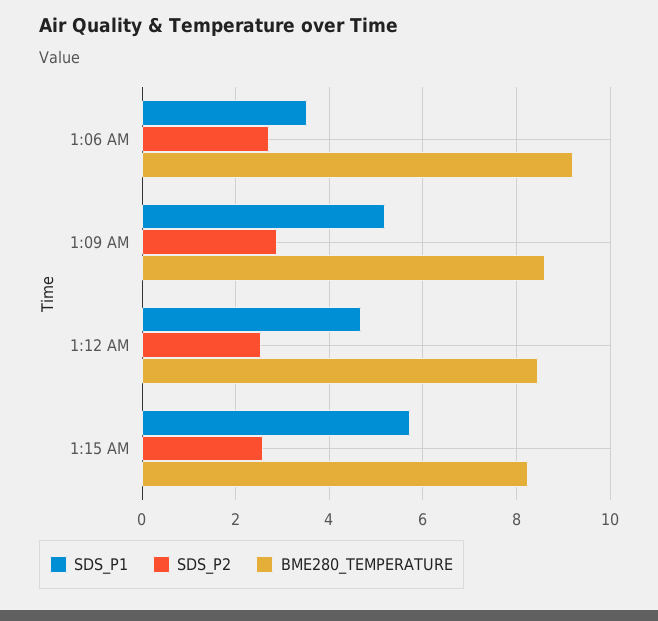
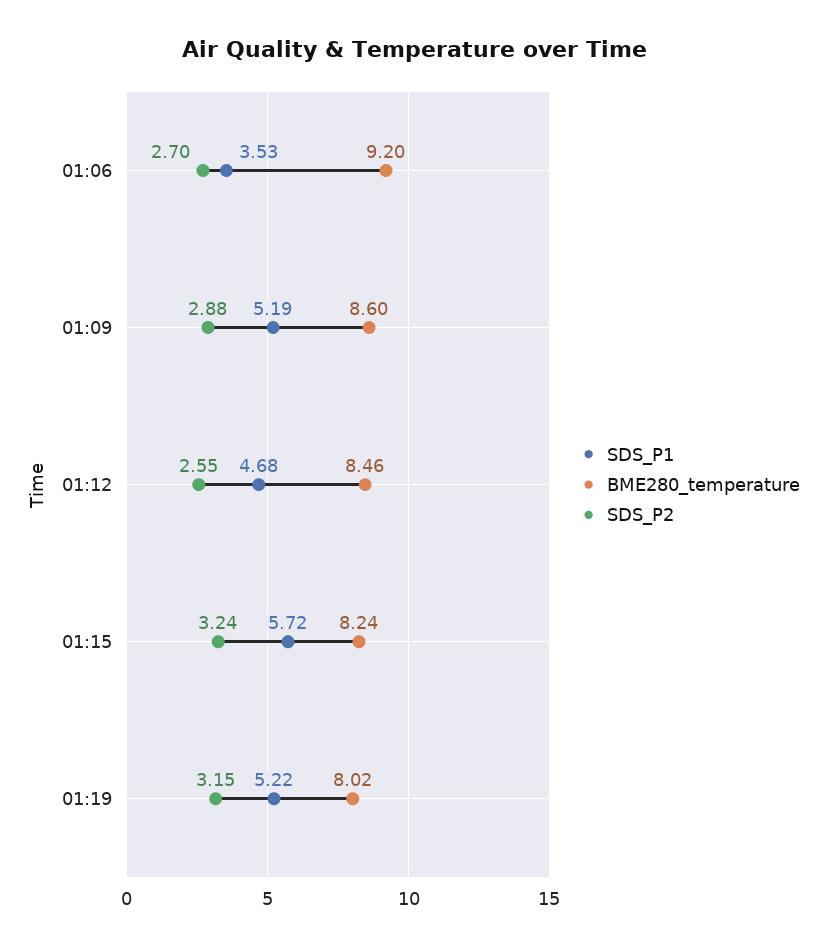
SDS_P2, 1:15 AM: 2.6 -> 3.24
SDS_P1, 01:19: none -> 5.22
BME280_TEMPERATURE, 01:19: none -> 8.02
SDS_P2, 01:19: none -> 3.15

